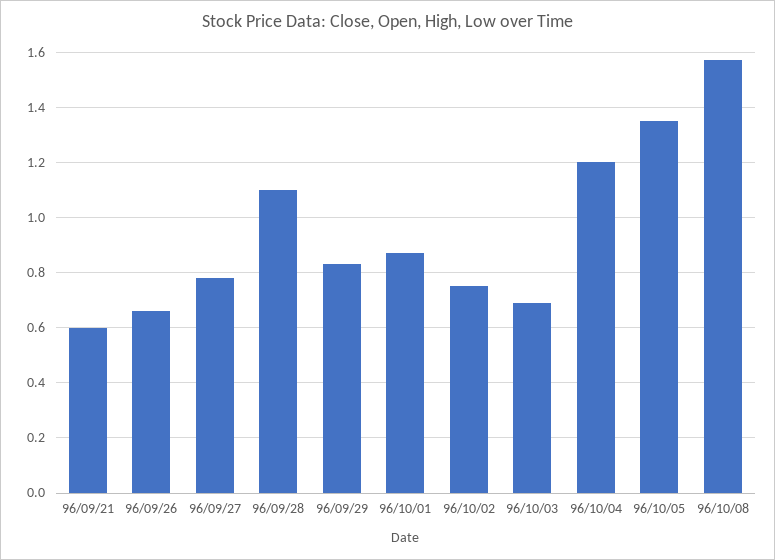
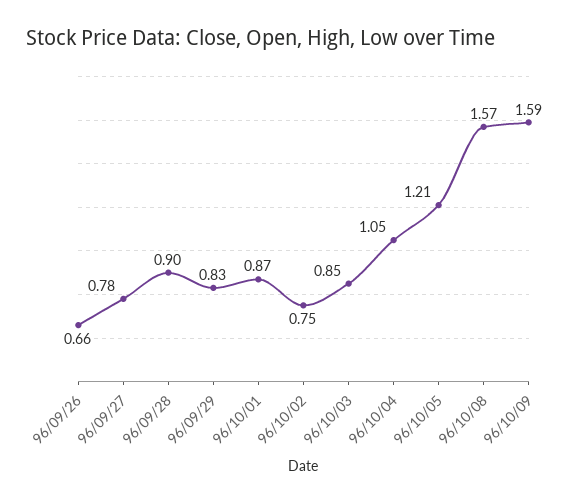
96/09/21: 0.6 -> none
96/09/28: 1.1 -> 0.9
96/10/03: 0.7 -> 0.85
96/10/04: 1.2 -> 1.05
96/10/05: 1.35 -> 1.21
96/10/09: none -> 1.59

